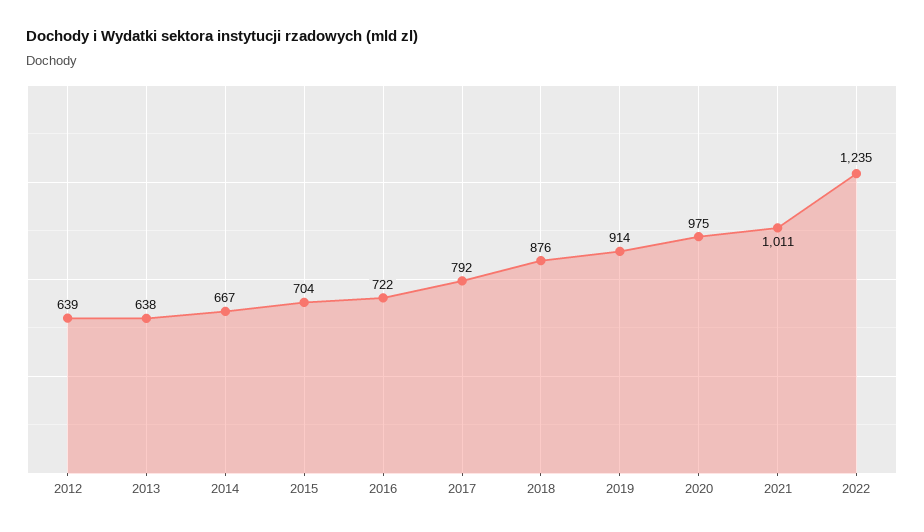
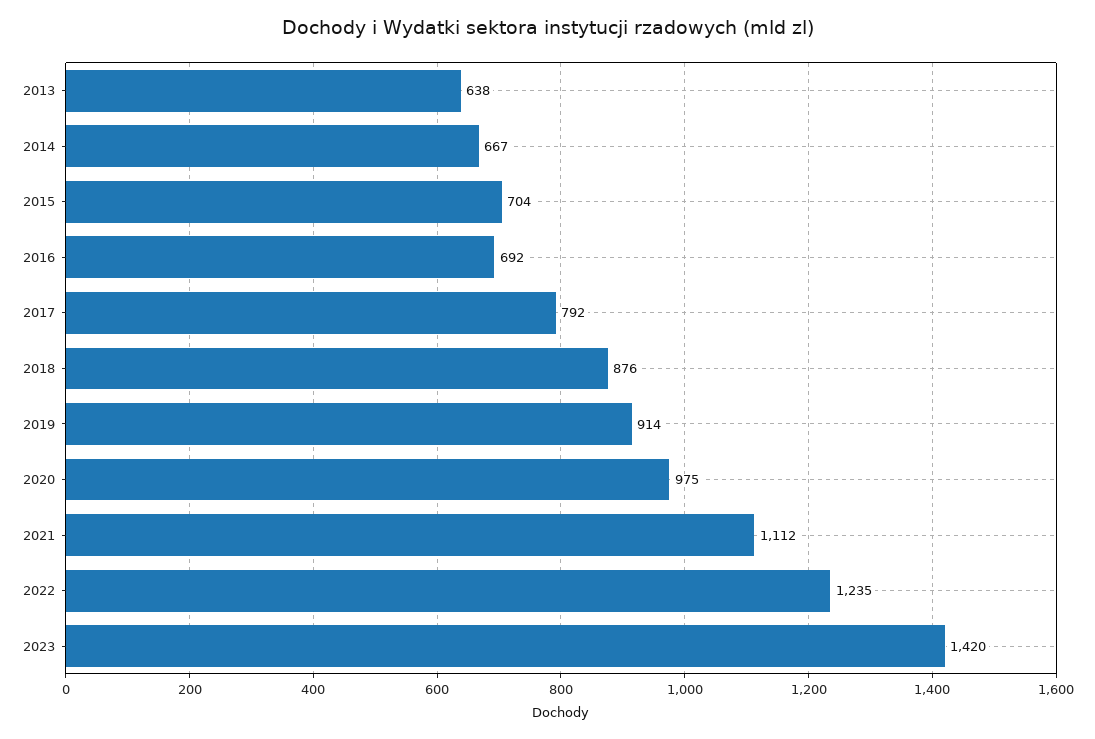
2012: 639 -> none
2016: 722 -> 692
2021: 1011 -> 1112
2023: none -> 1420

